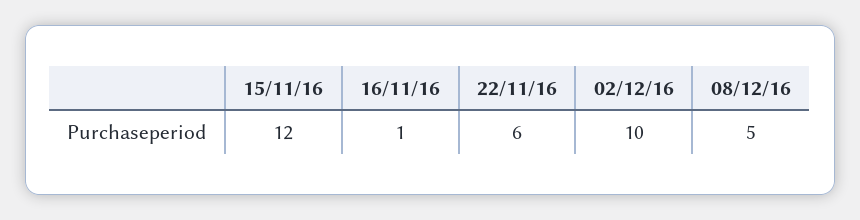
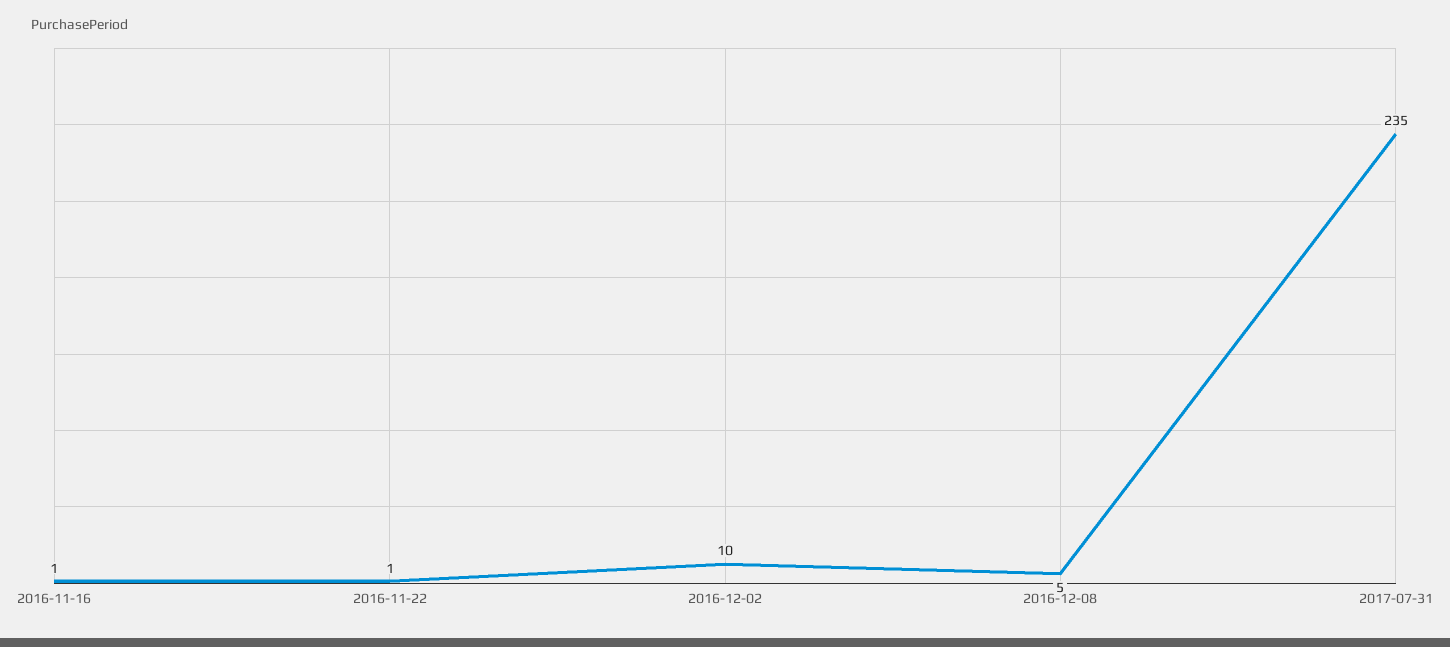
15/11/16: 12 -> none
22/11/16: 6 -> 1
2017-07-31: none -> 235

